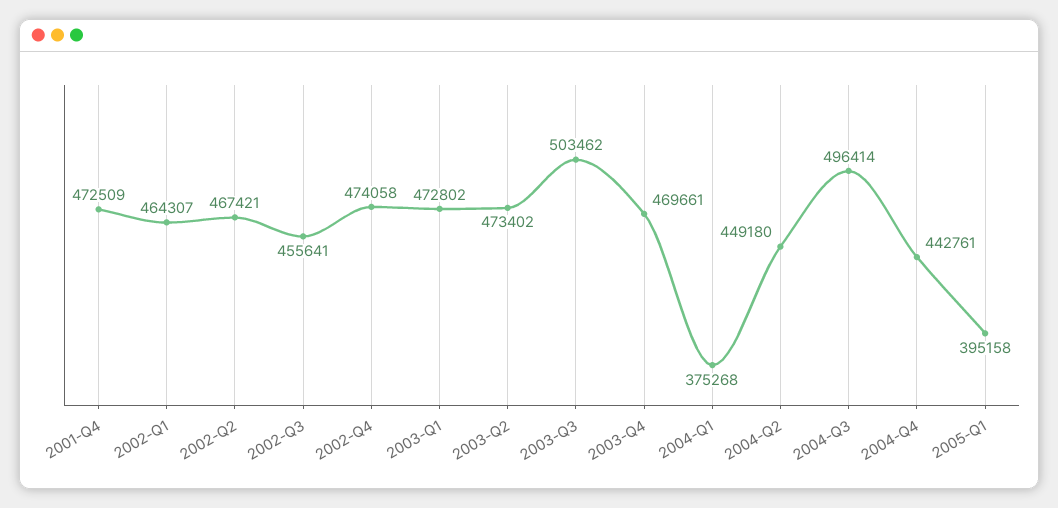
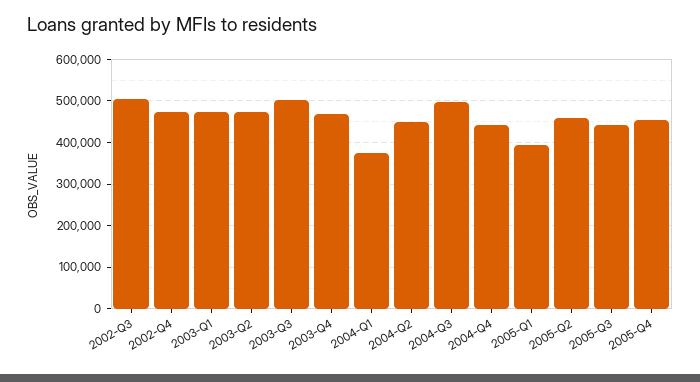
2001-Q4: 472509 -> none
2002-Q1: 464307 -> none
2002-Q2: 467421 -> none
2002-Q3: 455641 -> 500000
2005-Q2: none -> 460000
2005-Q3: none -> 440000
2005-Q4: none -> 460000

